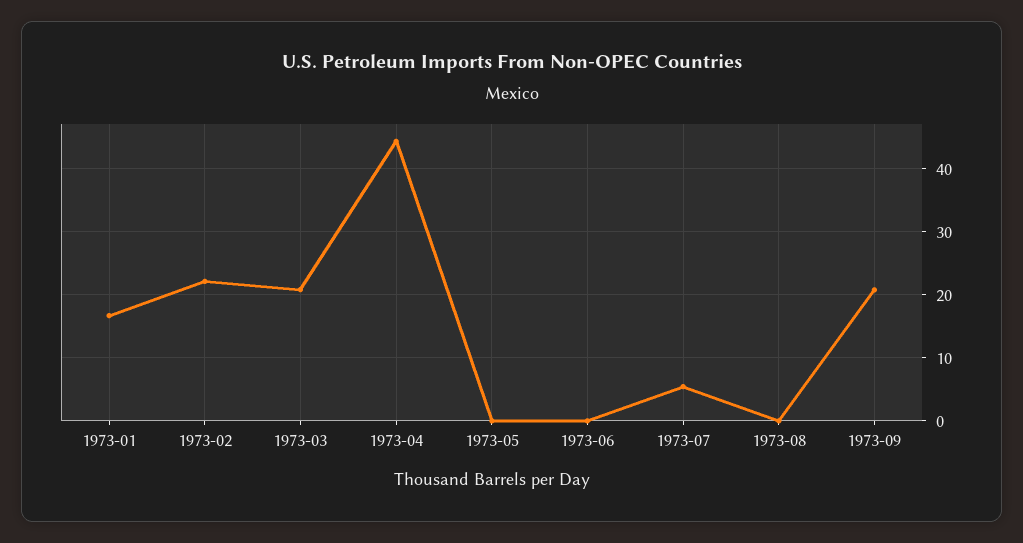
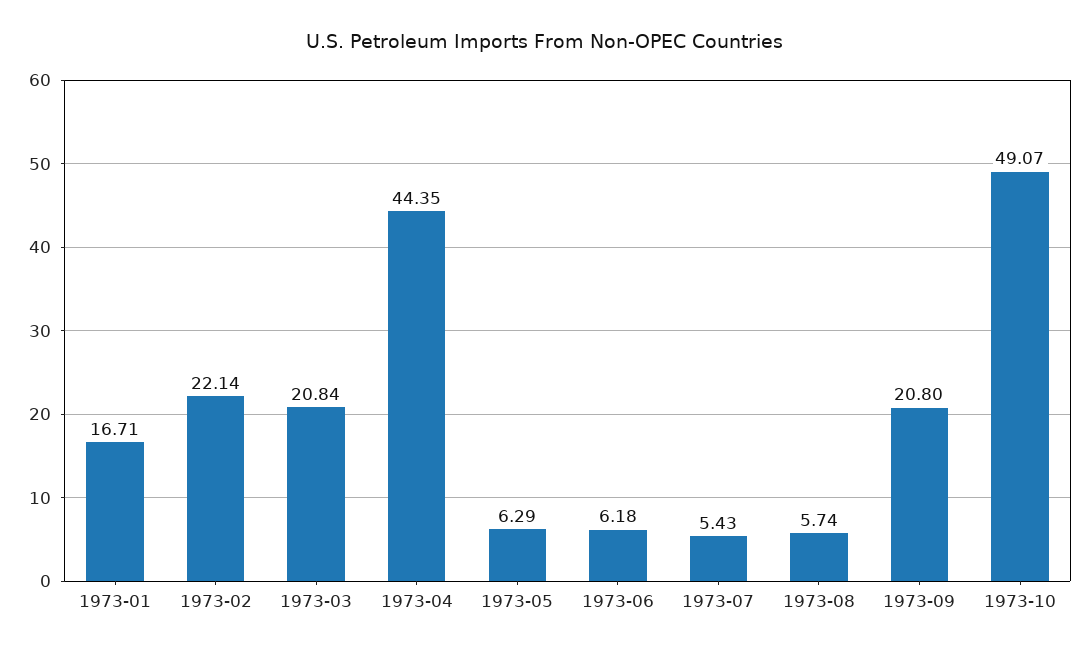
1973-05: 0 -> 6.29
1973-06: 0 -> 6.18
1973-08: 0 -> 5.74
1973-10: none -> 49.07

